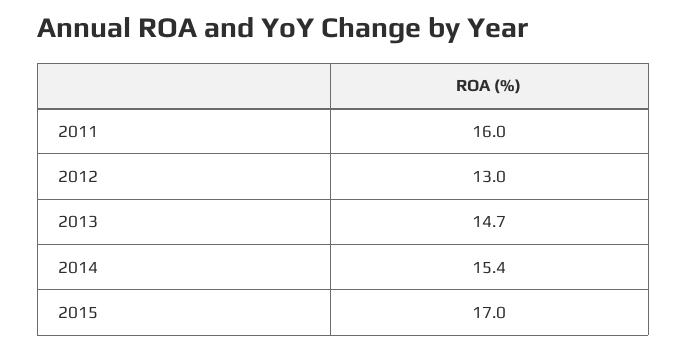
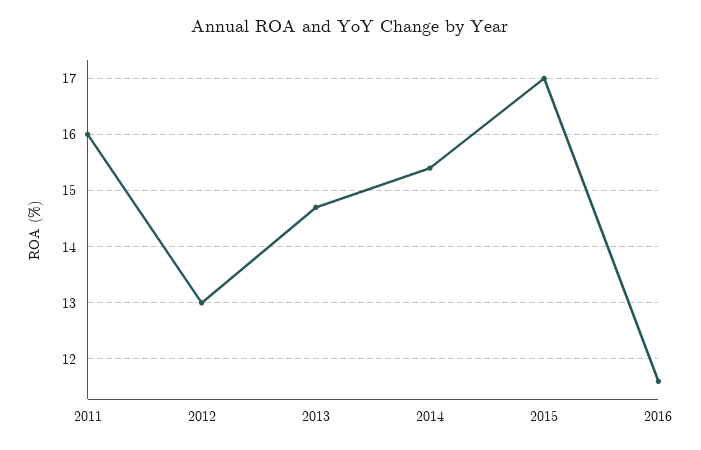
2016: none -> 11.5

